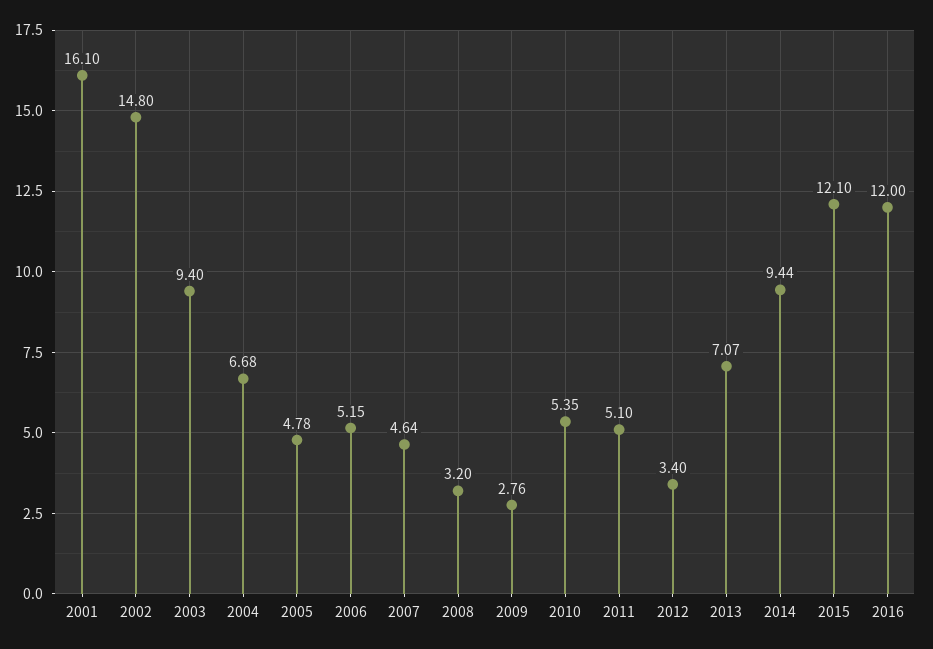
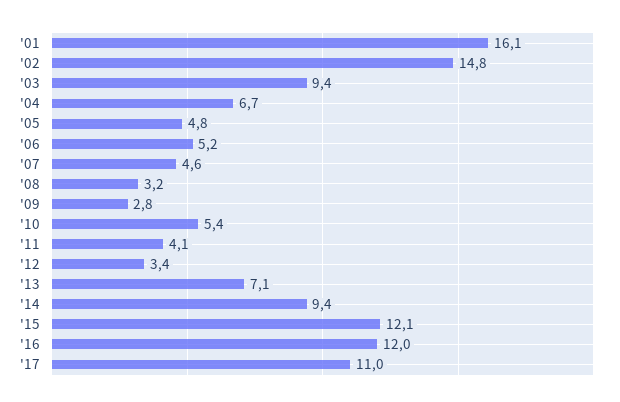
2011: 5.1 -> 4.1
'17: none -> 11

